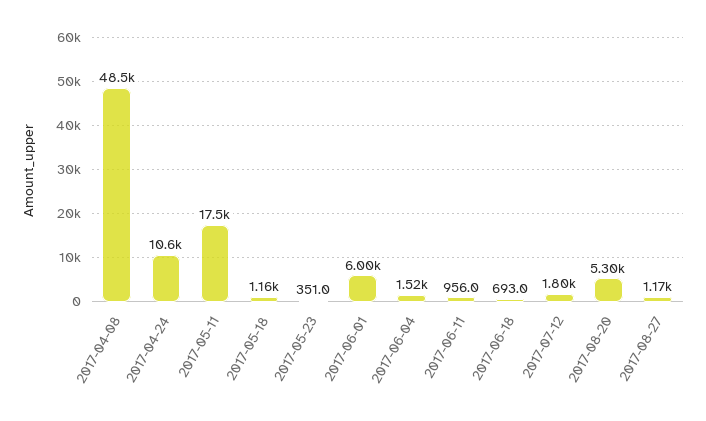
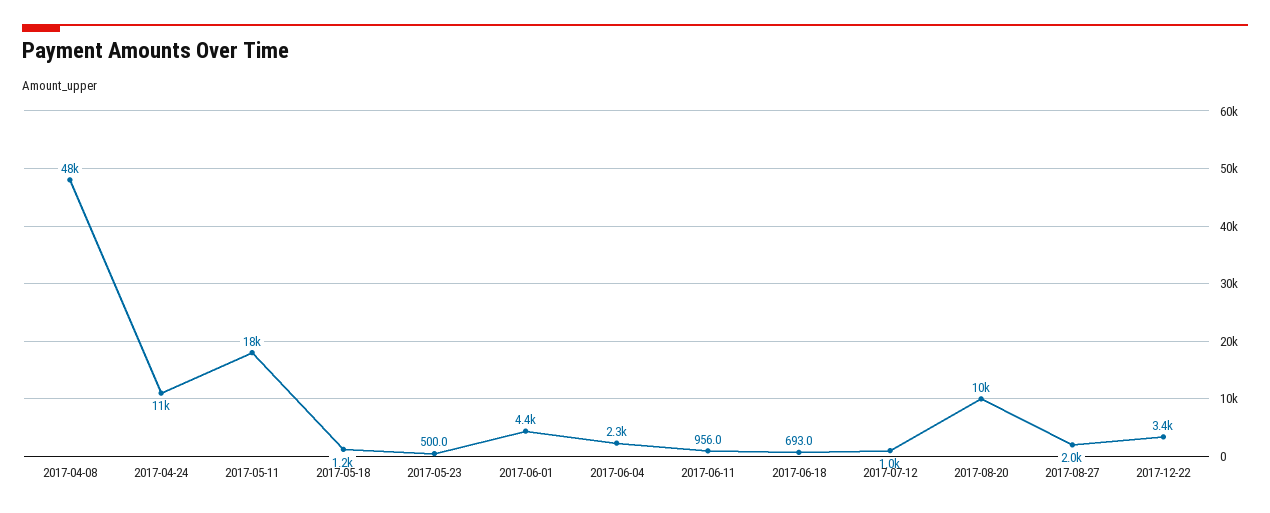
2017-05-23: 351 -> 500
2017-06-01: 6000 -> 4400
2017-06-04: 1520 -> 2300
2017-07-12: 1800 -> 1000
2017-08-20: 5300 -> 10000
2017-08-27: 1170 -> 2000
2017-12-22: none -> 3400

